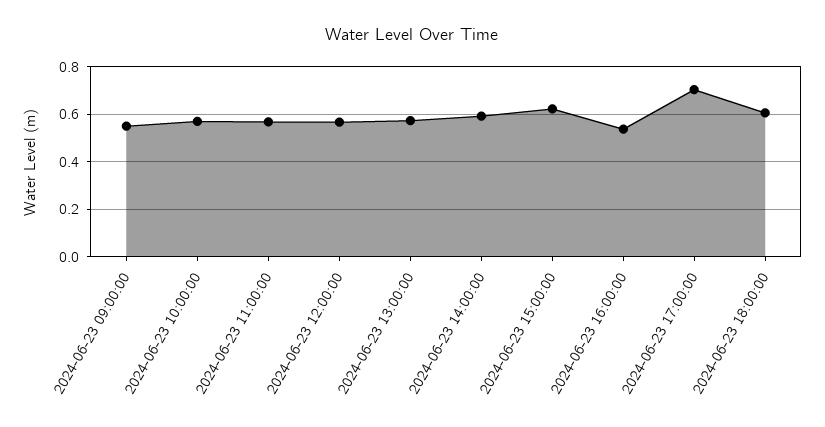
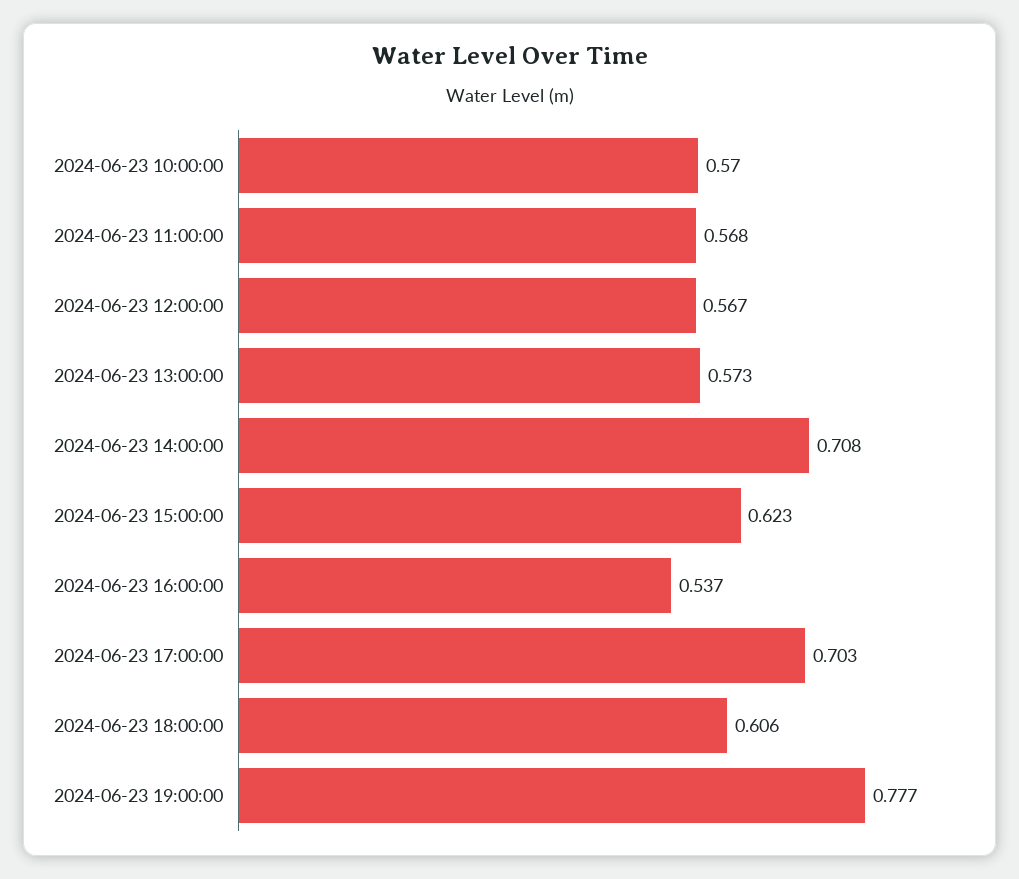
2024-06-23 09:00:00: 0.55 -> none
2024-06-23 14:00:00: 0.6 -> 0.708
2024-06-23 19:00:00: none -> 0.777

